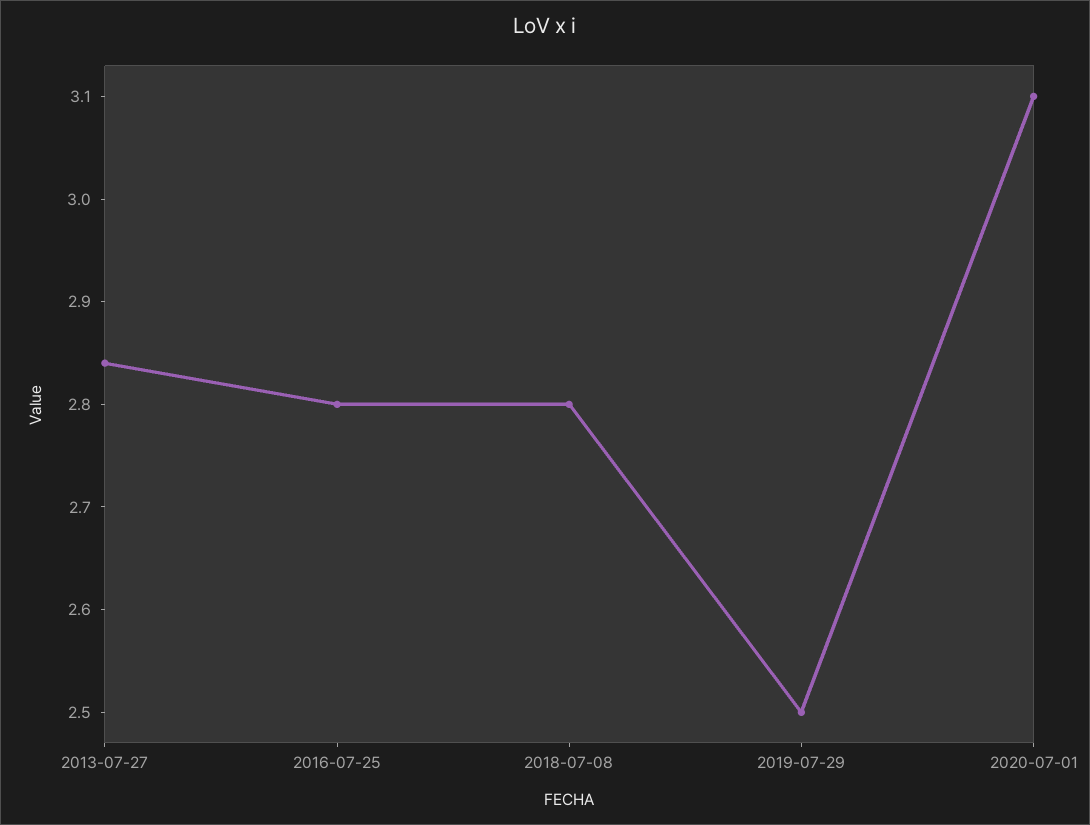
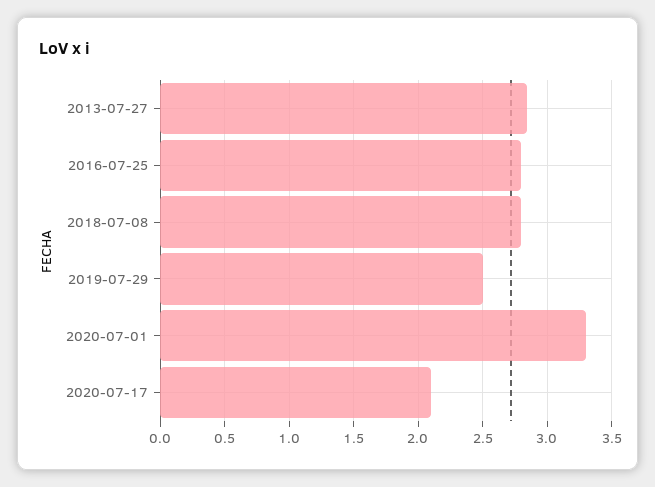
2020-07-01: 3.1 -> 3.3
2020-07-17: none -> 2.1

